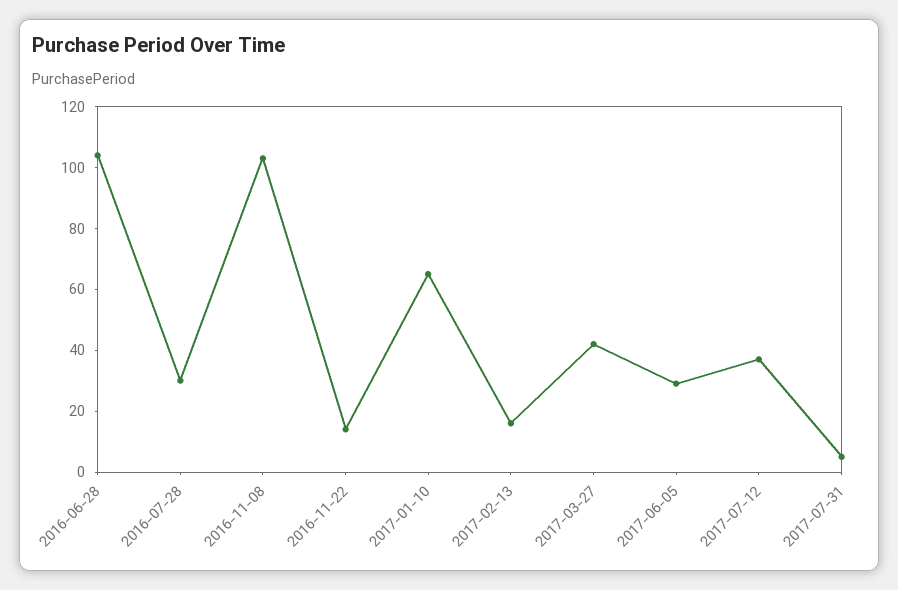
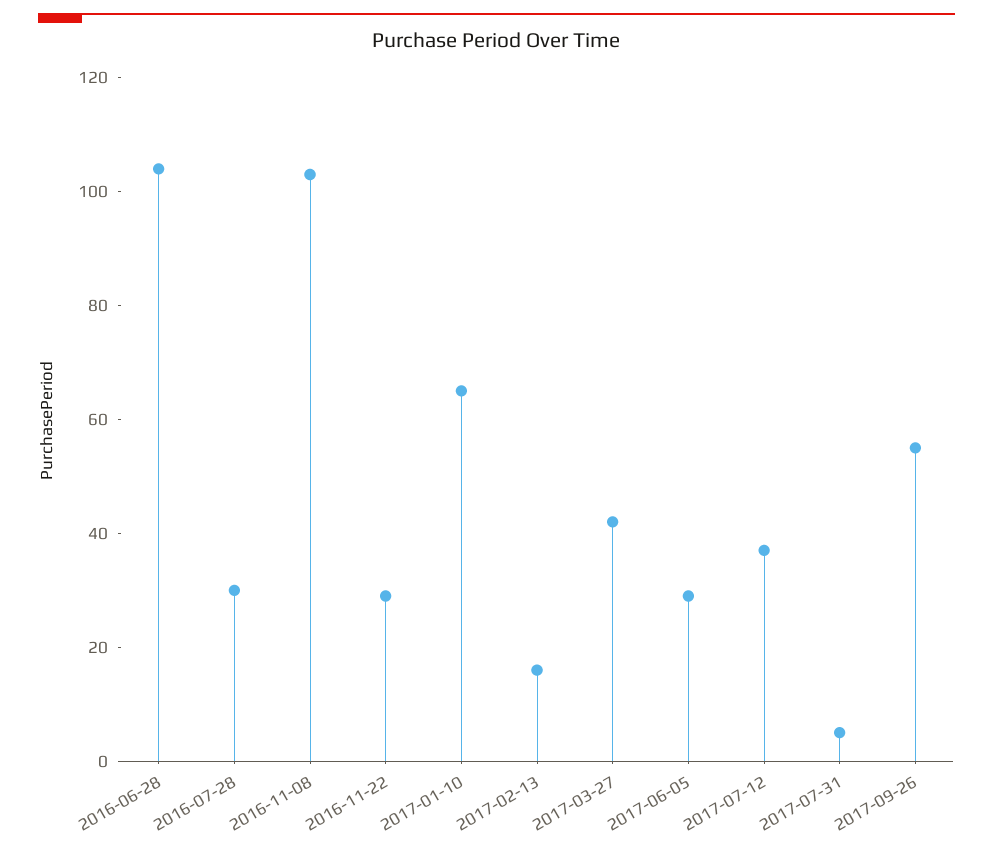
2016-11-22: 15 -> 30
2017-09-26: none -> 55

